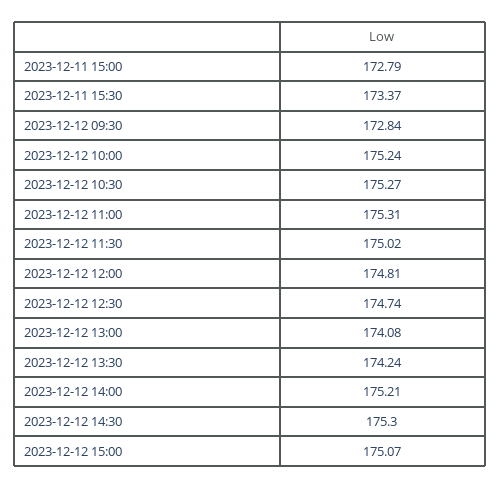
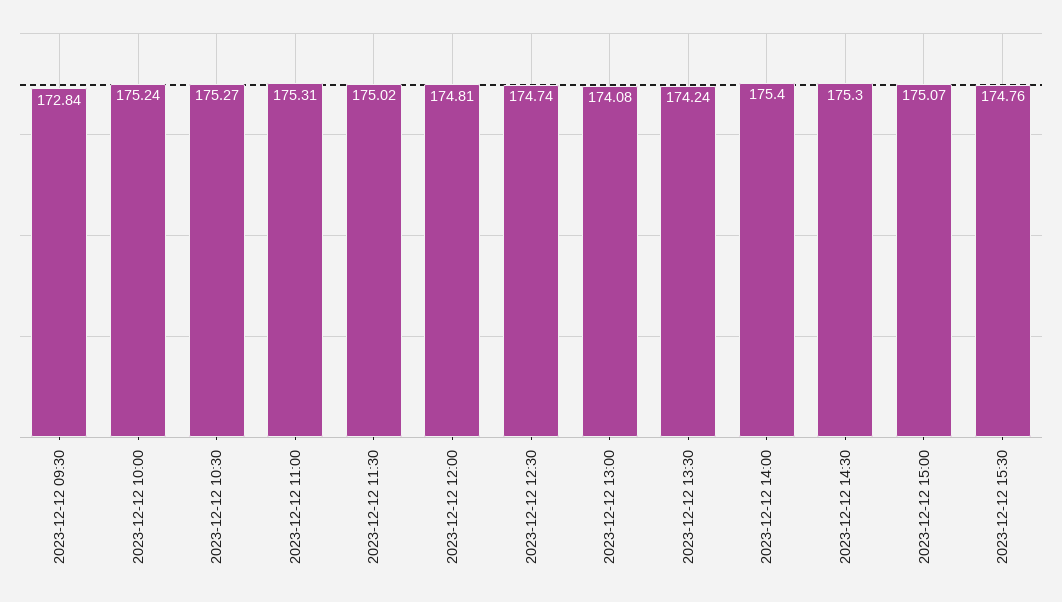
2023-12-11 15:00: 172.79 -> none
2023-12-11 15:30: 173.37 -> none
2023-12-12 14:00: 175.21 -> 175.4
2023-12-12 15:30: none -> 174.76

